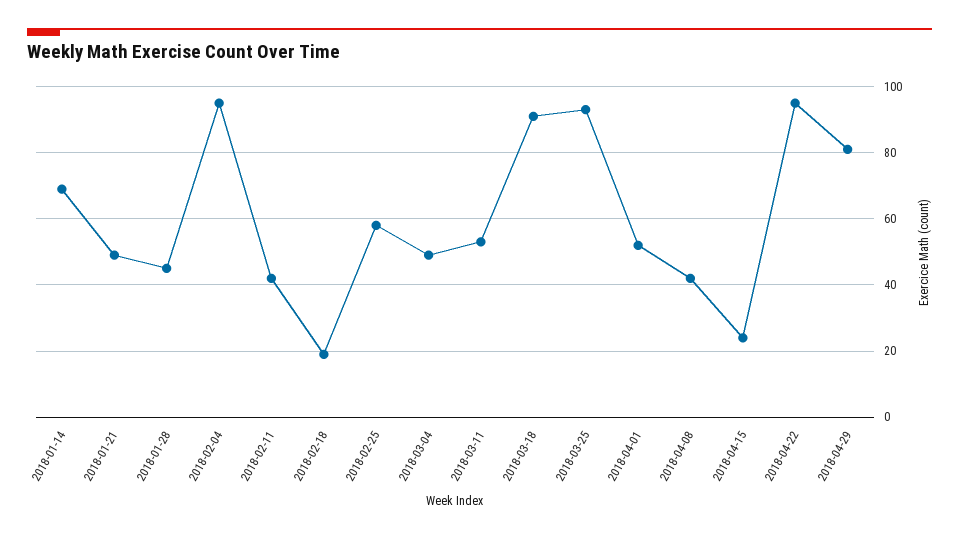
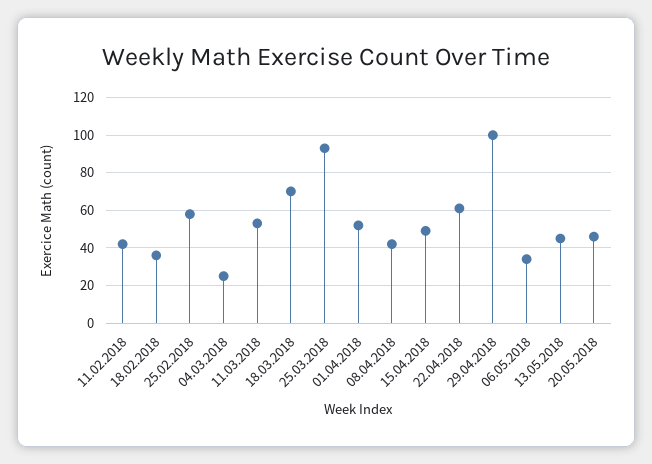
2018-01-14: 70 -> none
2018-01-21: 50 -> none
2018-01-28: 45 -> none
2018-02-04: 95 -> none
2018-02-18: 20 -> 35
2018-03-04: 50 -> 25
2018-03-18: 90 -> 70
2018-04-15: 25 -> 50
2018-04-22: 95 -> 60
2018-04-29: 80 -> 100
06.05.2018: none -> 35
13.05.2018: none -> 45
20.05.2018: none -> 45

